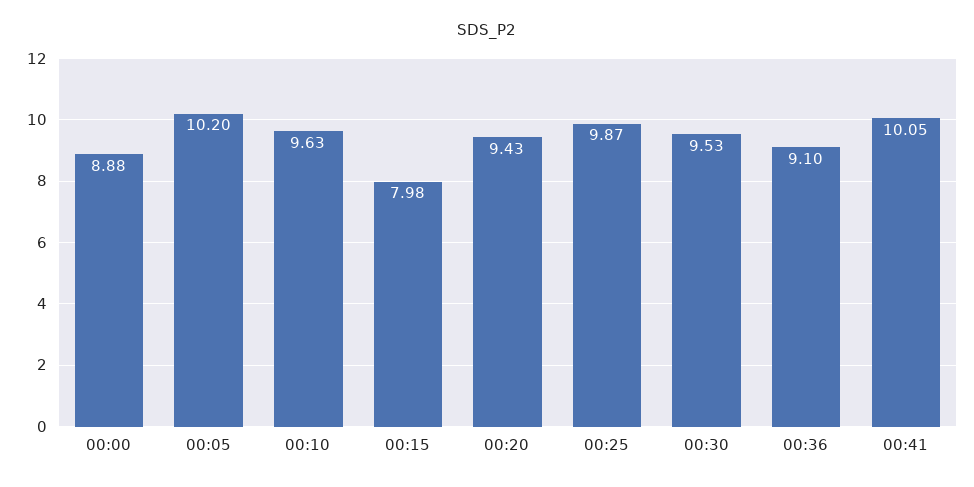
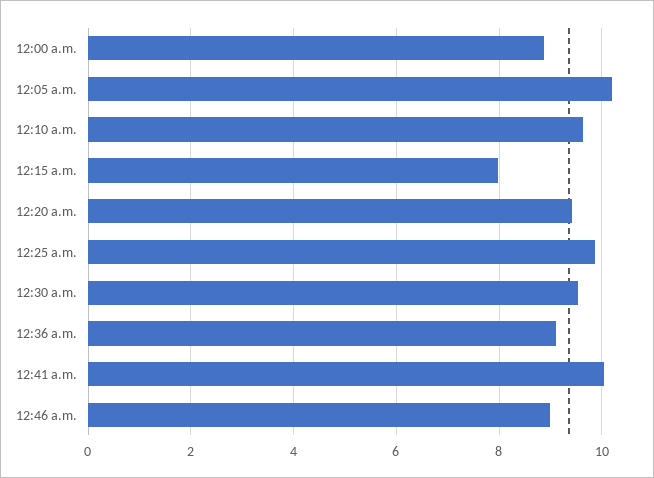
12:46 a.m.: none -> 9

